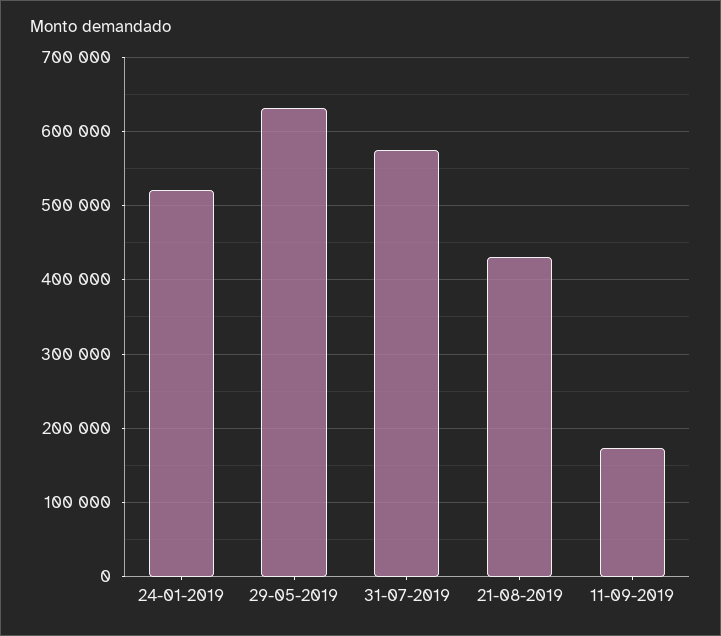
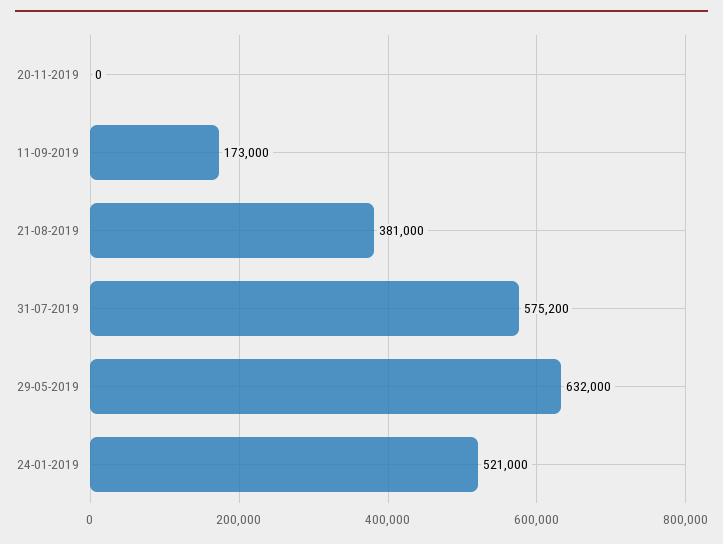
21-08-2019: 430000 -> 381000
20-11-2019: none -> 0

